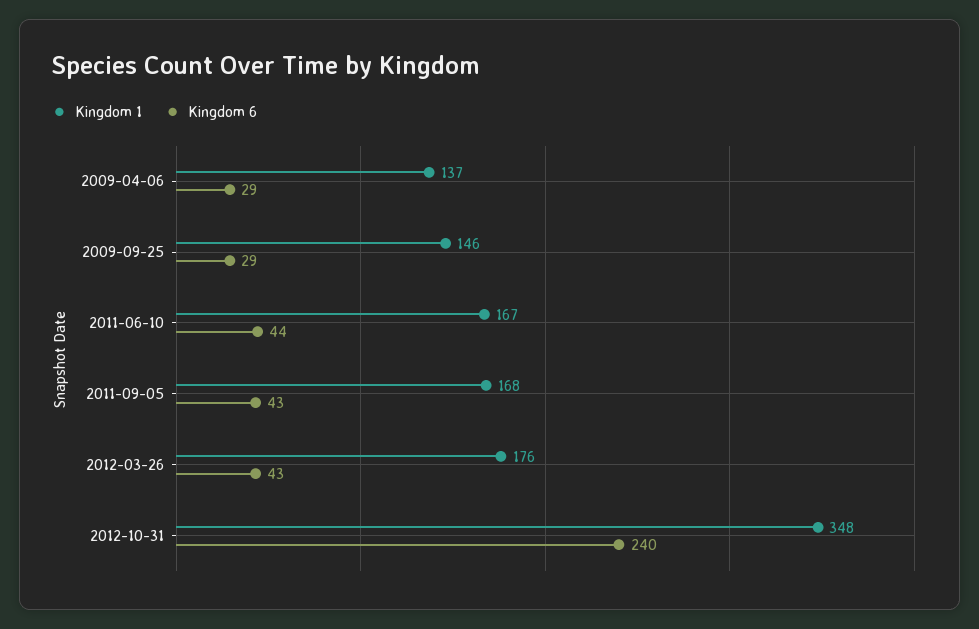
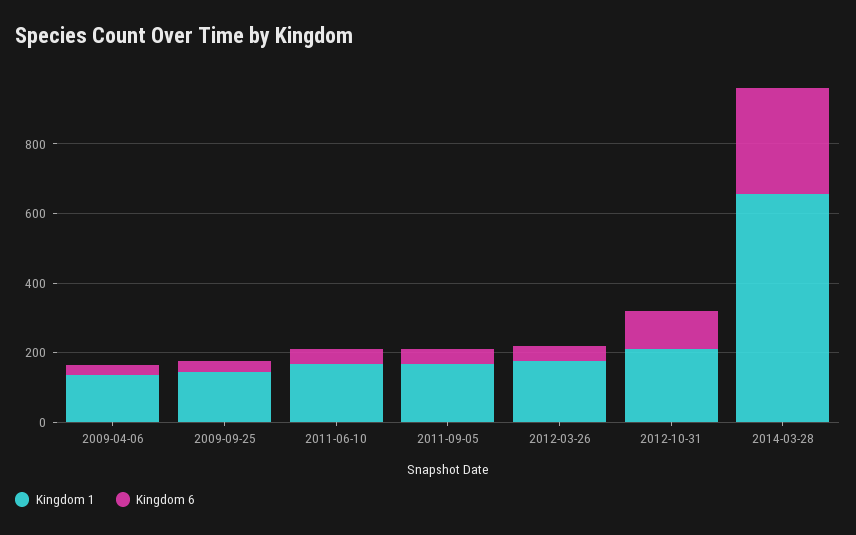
Kingdom 1, 2012-10-31: 348 -> 200
Kingdom 6, 2012-10-31: 240 -> 100
Kingdom 1, 2014-03-28: none -> 650
Kingdom 6, 2014-03-28: none -> 300

